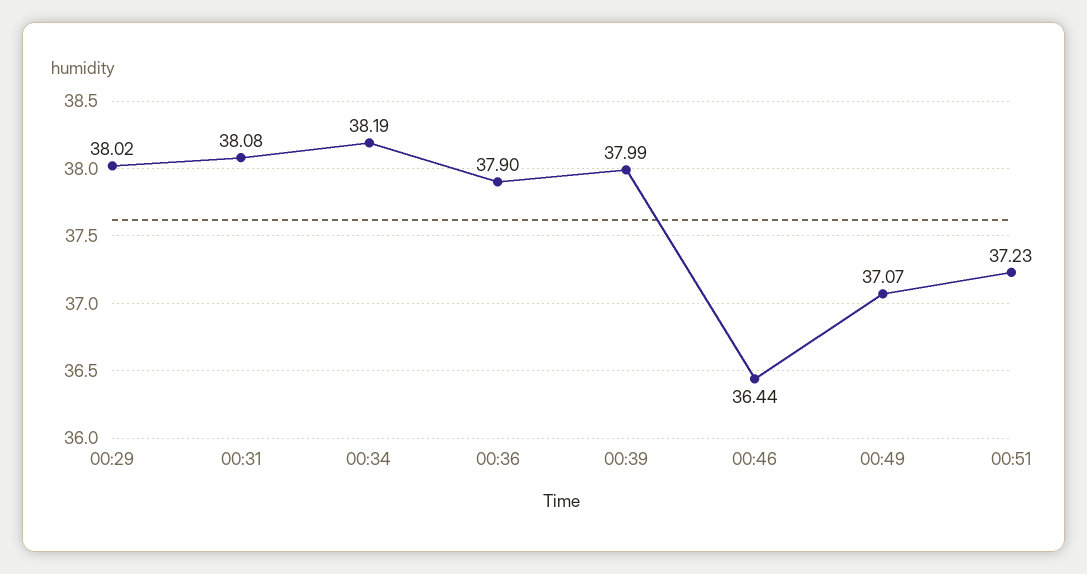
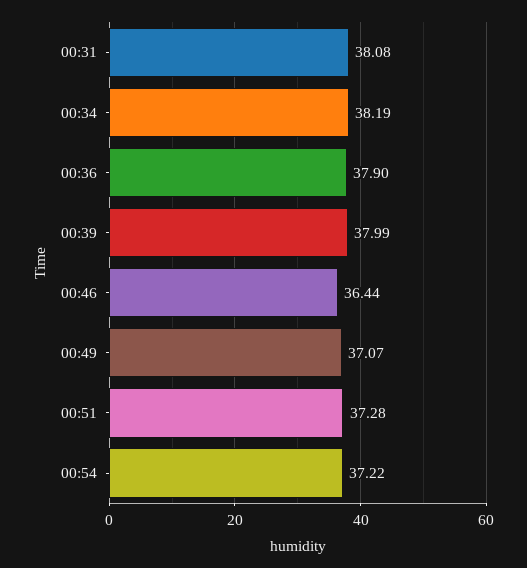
00:29: 38.02 -> none
00:51: 37.23 -> 37.28
00:54: none -> 37.22

